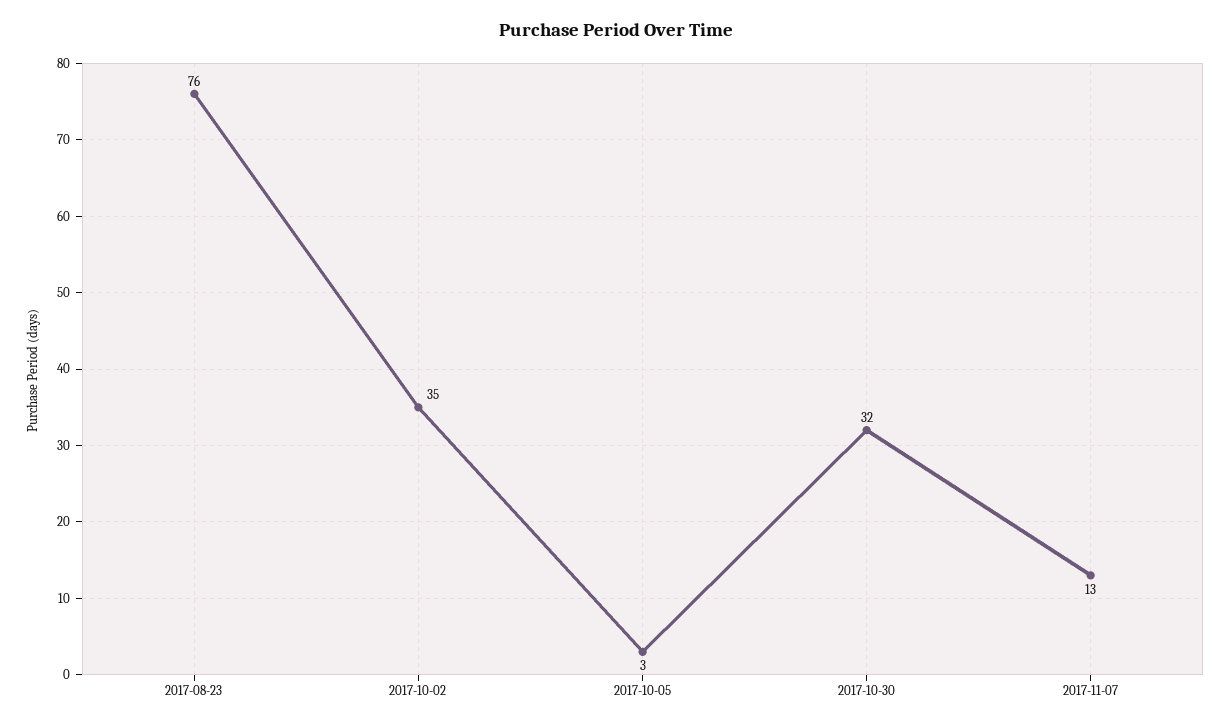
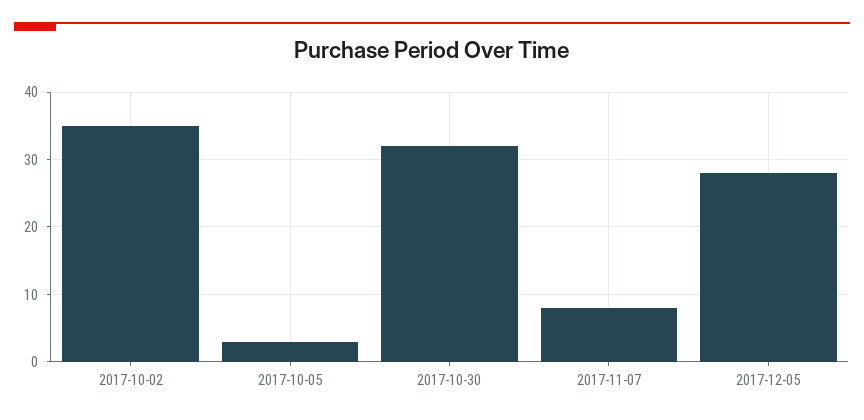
2017-08-23: 76 -> none
2017-11-07: 13 -> 8
2017-12-05: none -> 28

